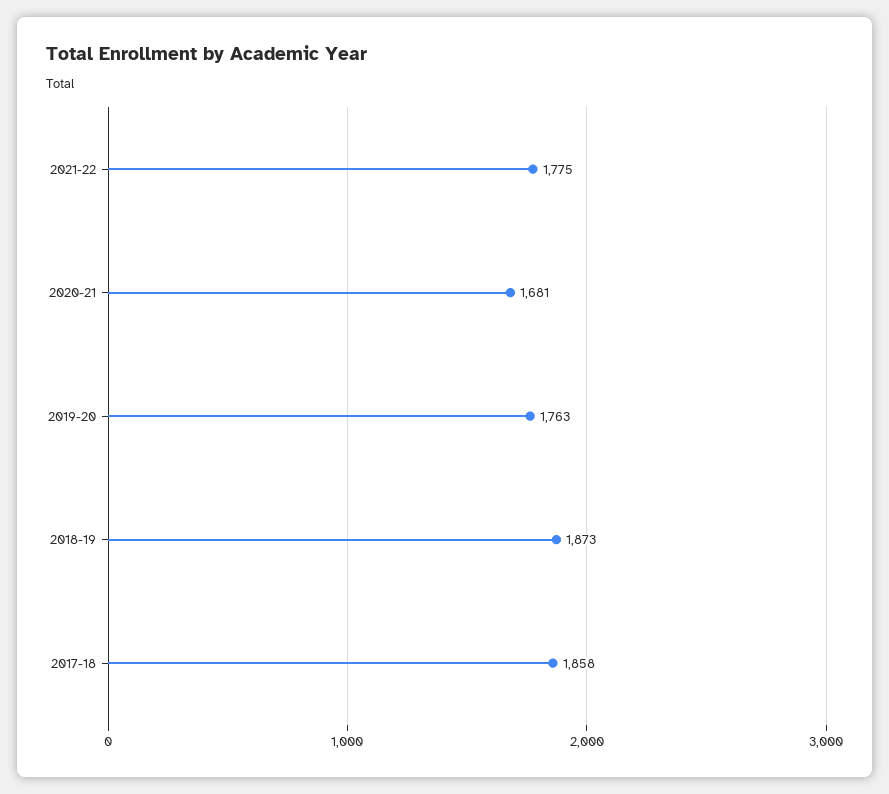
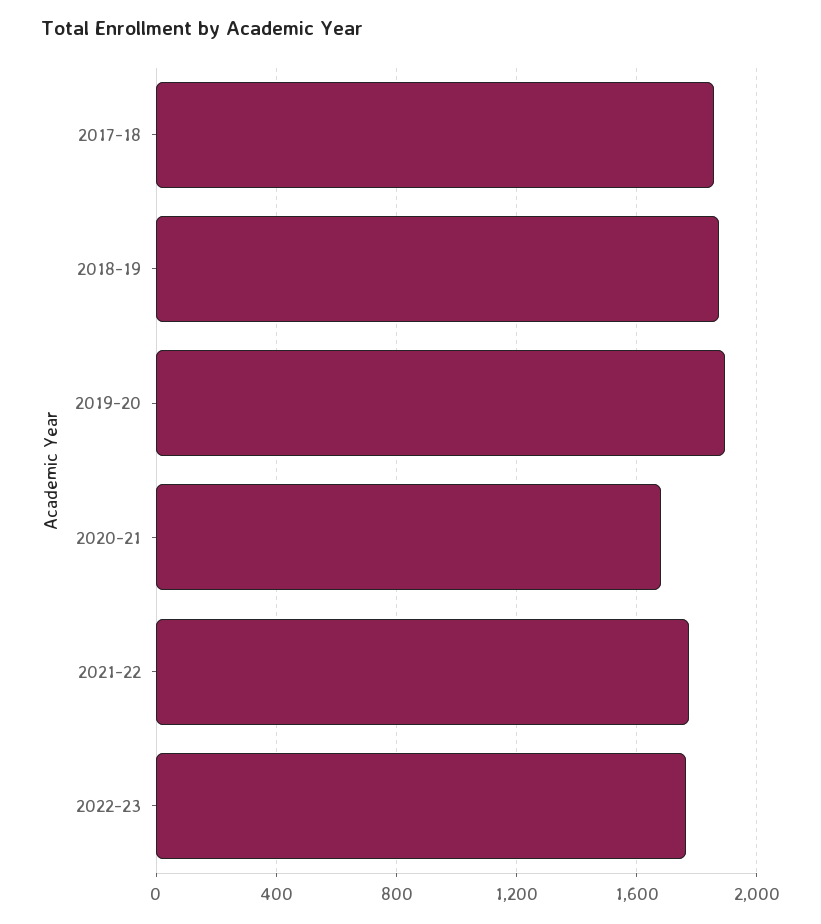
2019-20: 1763 -> 1900
2022-23: none -> 1750

